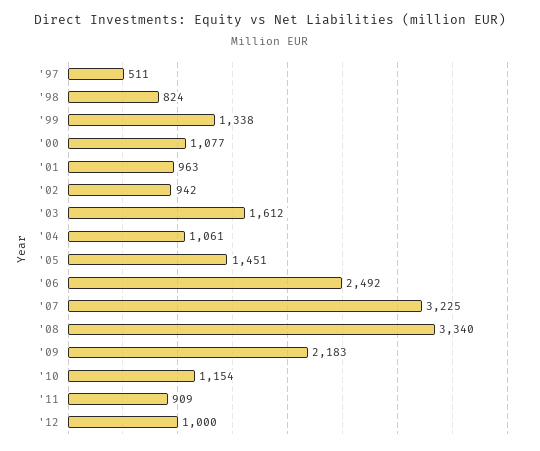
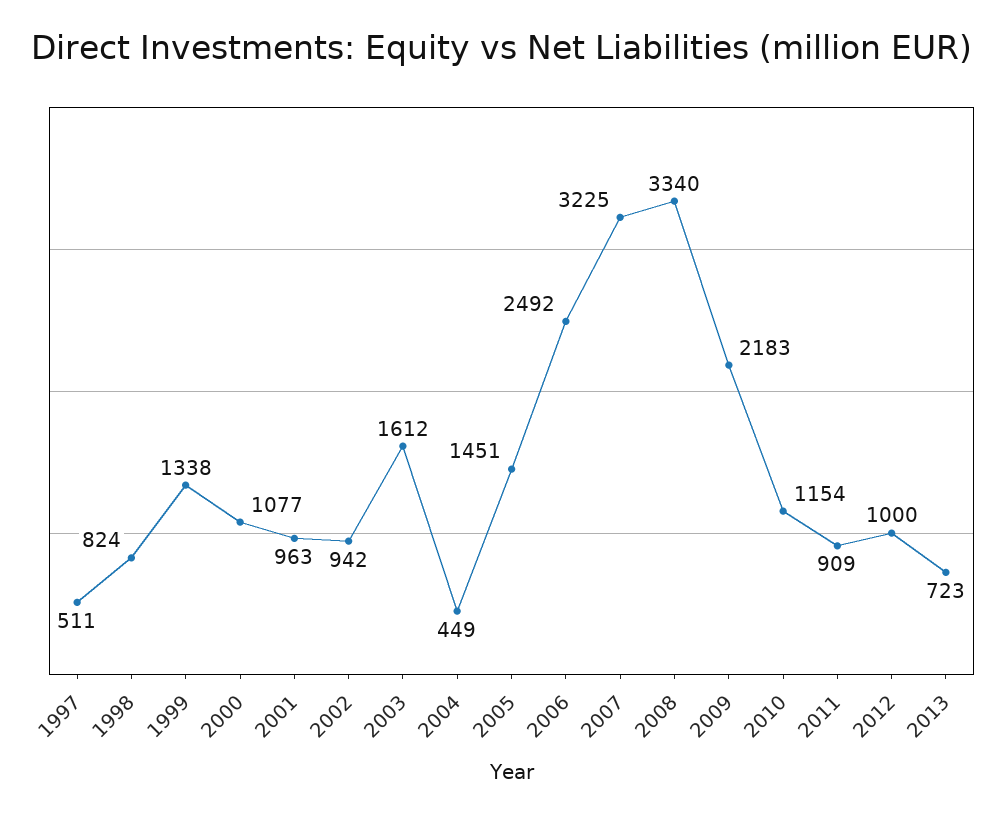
'04: 1061 -> 449
2013: none -> 723

